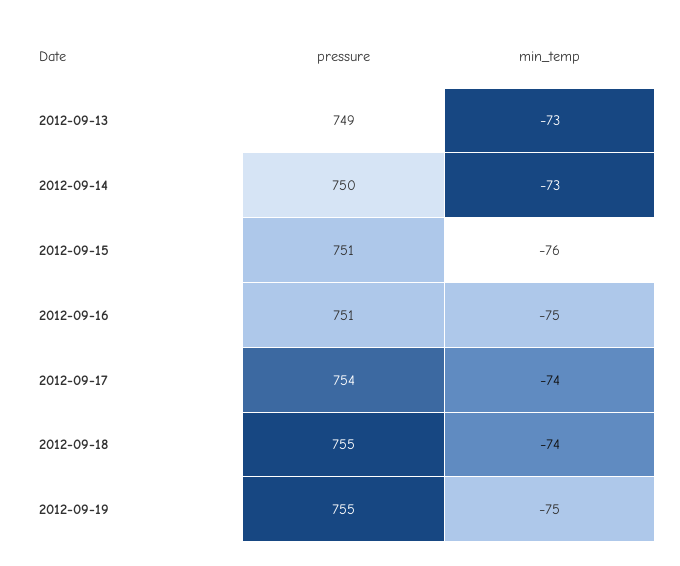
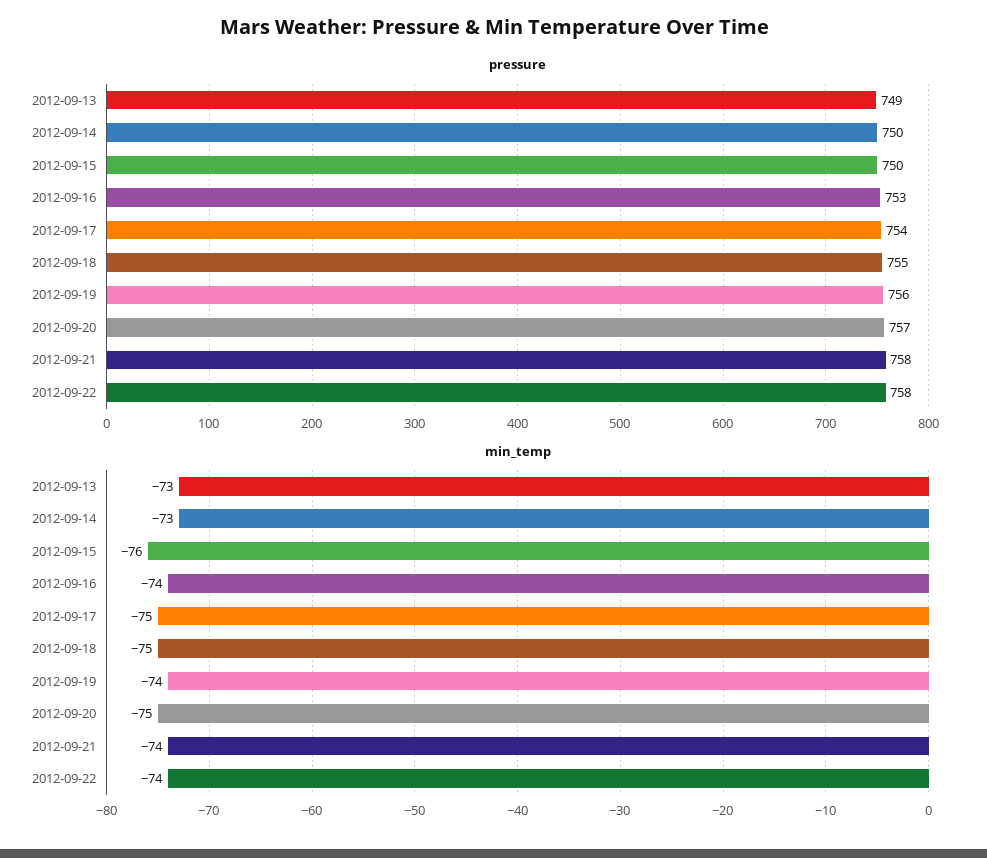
pressure, 2012-09-15: 751 -> 750
pressure, 2012-09-16: 751 -> 753
min_temp, 2012-09-16: -75 -> -74
min_temp, 2012-09-17: -74 -> -75
min_temp, 2012-09-18: -74 -> -75
pressure, 2012-09-19: 755 -> 756
min_temp, 2012-09-19: -75 -> -74
pressure, 2012-09-20: none -> 757
pressure, 2012-09-21: none -> 758
pressure, 2012-09-22: none -> 758
min_temp, 2012-09-20: none -> -75
min_temp, 2012-09-21: none -> -74
min_temp, 2012-09-22: none -> -74

